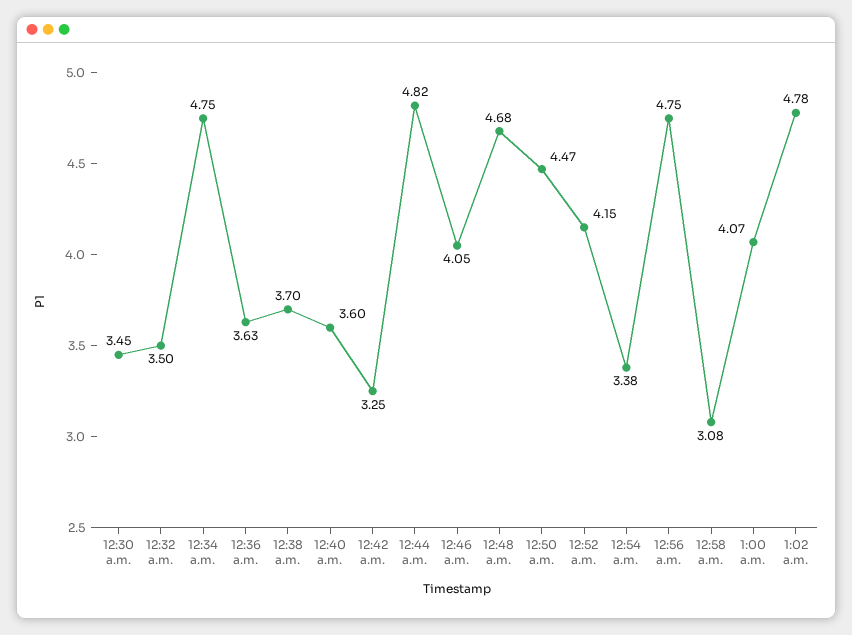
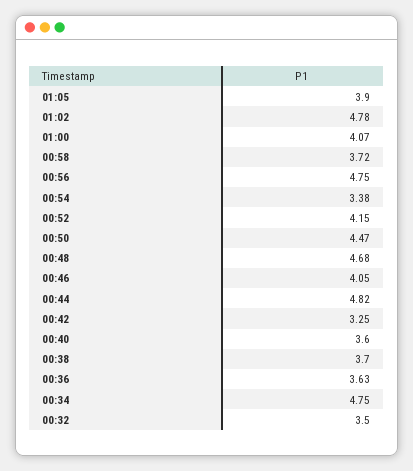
12:30 a.m.: 3.45 -> none
12:58 a.m.: 3.08 -> 3.72
01:05: none -> 3.9

